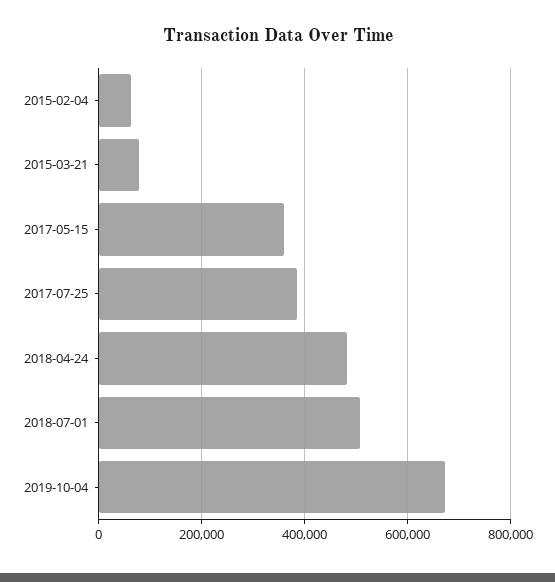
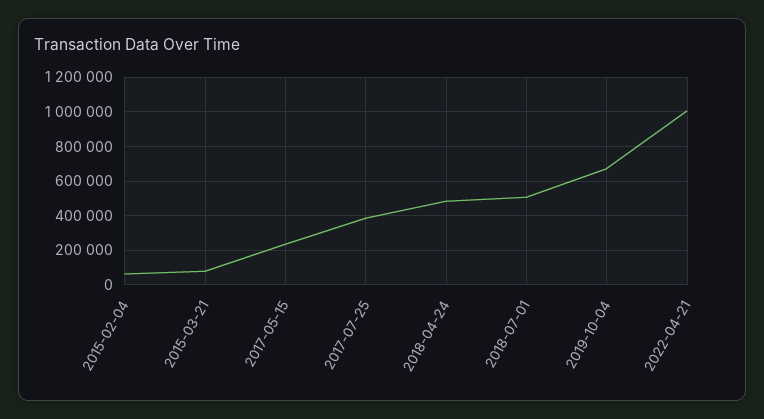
2017-05-15: 360000 -> 250000
2022-04-21: none -> 1000000

